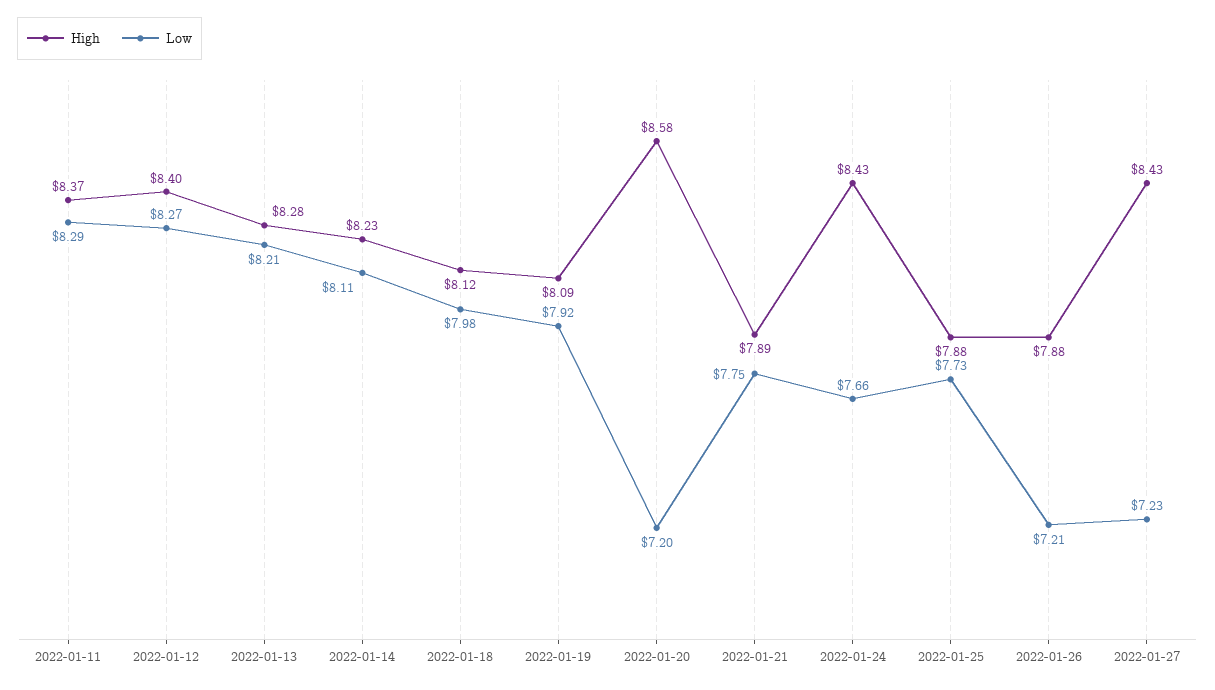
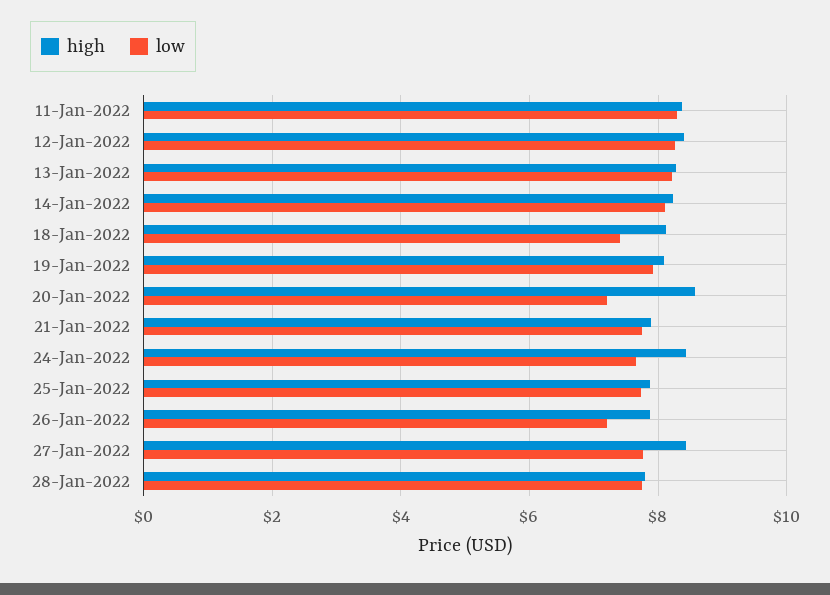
Low, 2022-01-18: 7.98 -> 7.4
Low, 2022-01-27: 7.23 -> 7.8
High, 28-Jan-2022: none -> 7.8
Low, 28-Jan-2022: none -> 7.8

